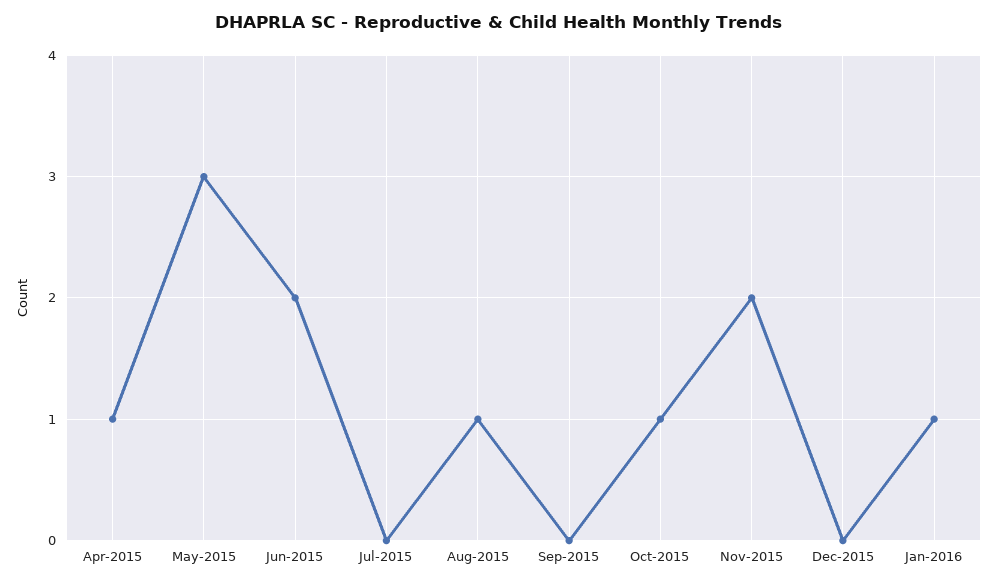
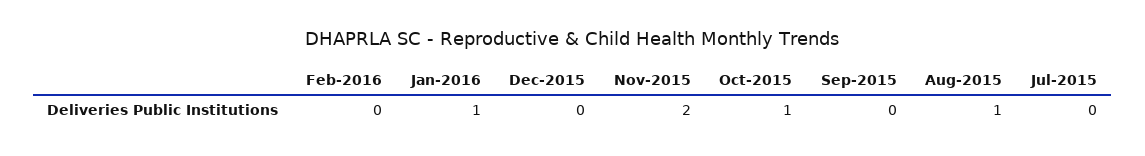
Apr-2015: 1 -> none
May-2015: 3 -> none
Jun-2015: 2 -> none
Feb-2016: none -> 0

